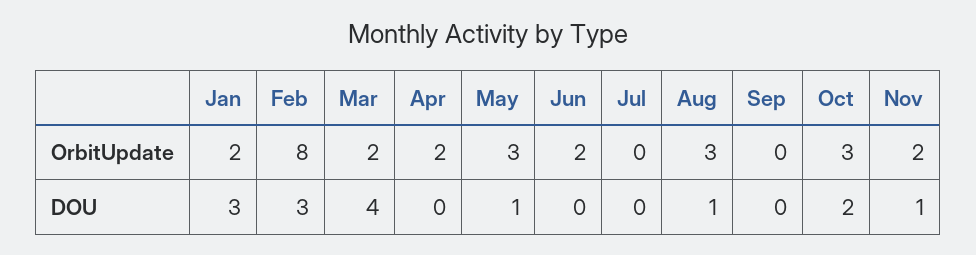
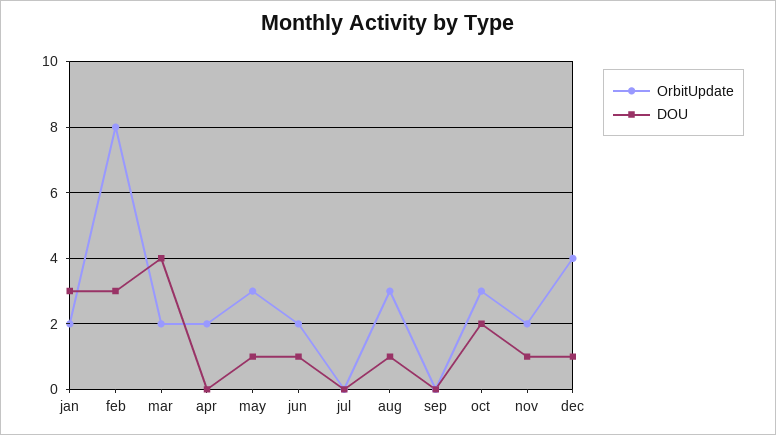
DOU, Jun: 0 -> 1
OrbitUpdate, dec: none -> 4
DOU, dec: none -> 1

